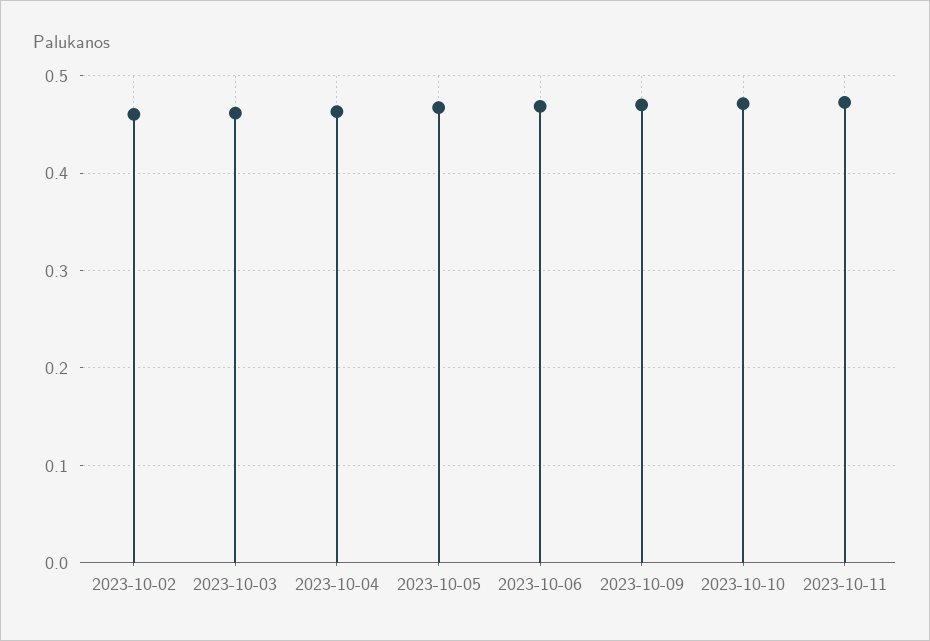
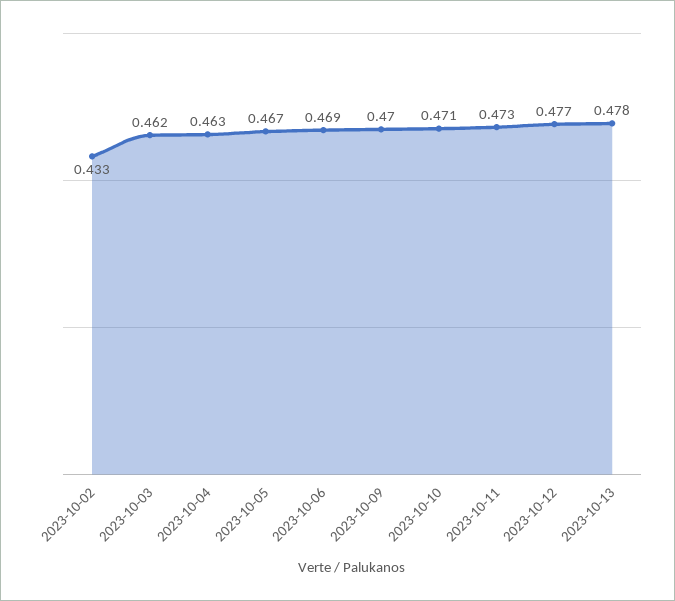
2023-10-02: 0.46 -> 0.433
2023-10-12: none -> 0.477
2023-10-13: none -> 0.478

